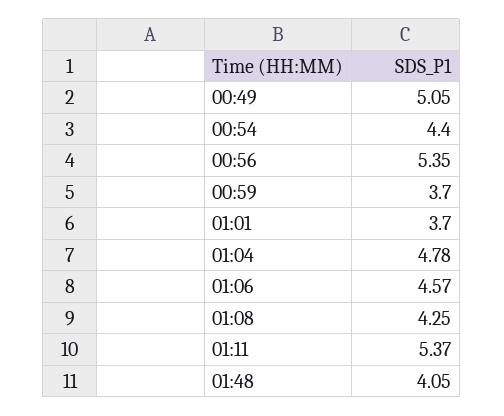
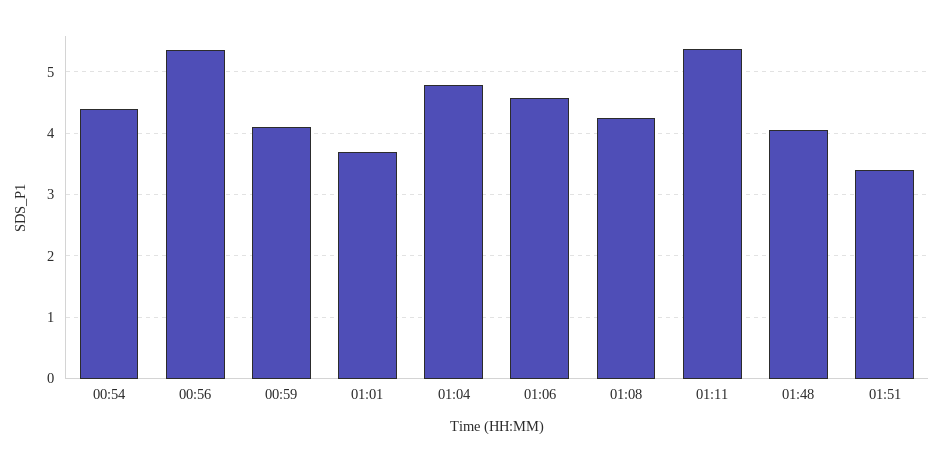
00:49: 5.05 -> none
00:59: 3.7 -> 4.1
01:51: none -> 3.4

